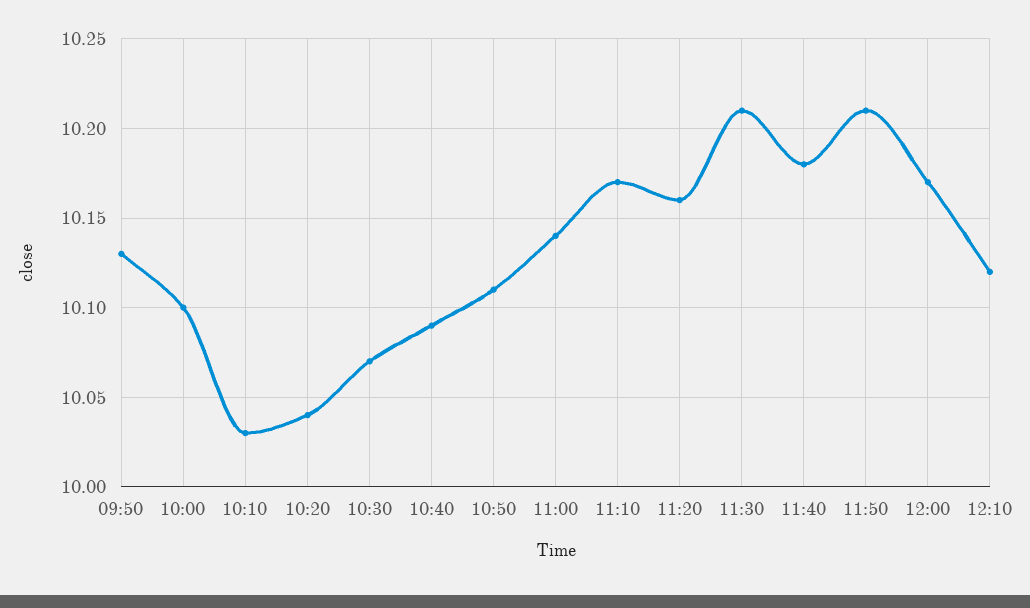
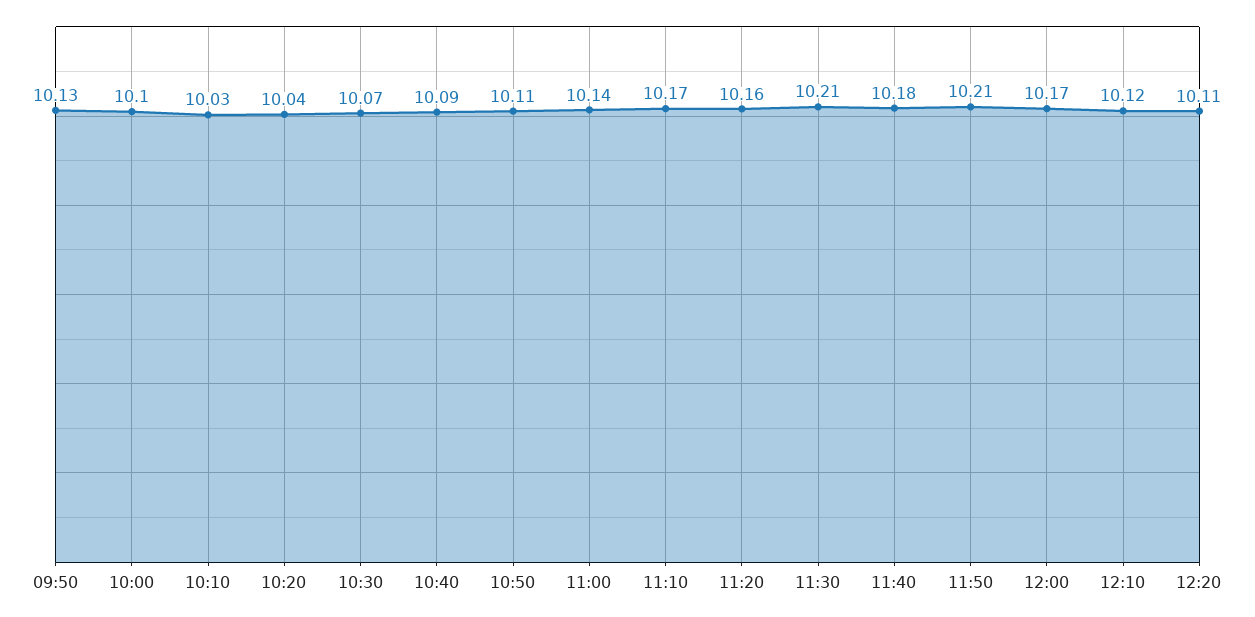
12:20: none -> 10.11

